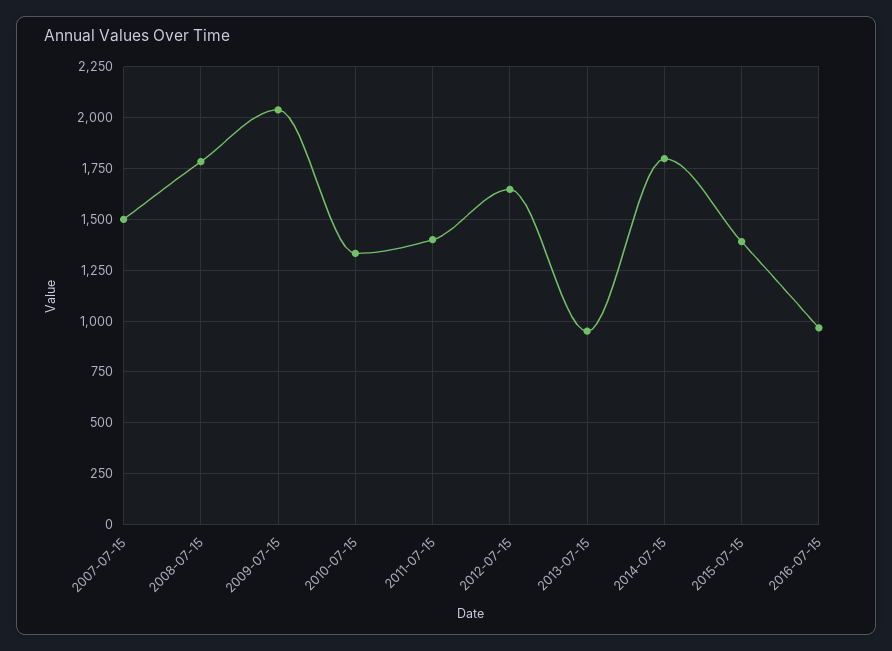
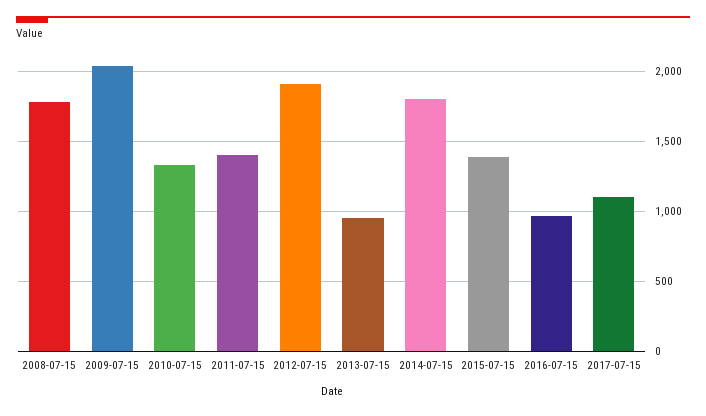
2007-07-15: 1500 -> none
2012-07-15: 1650 -> 1900
2017-07-15: none -> 1100

